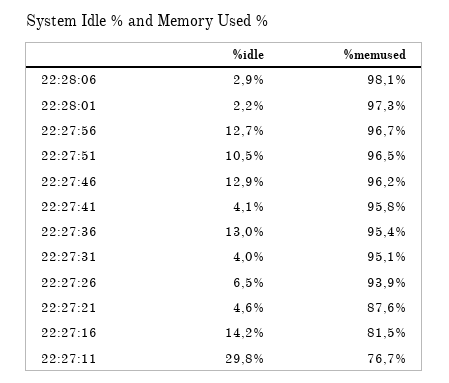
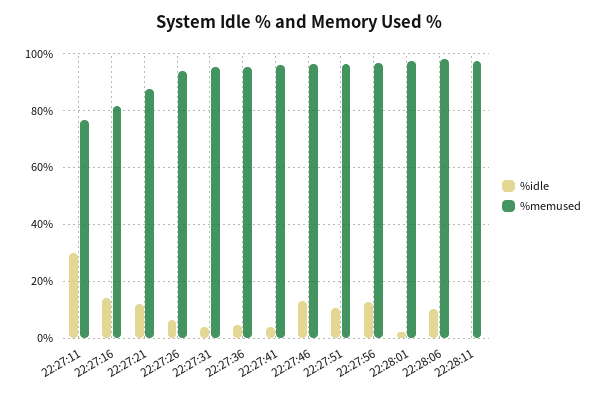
%idle, 22:28:06: 2.9 -> 10
%idle, 22:27:36: 13 -> 5
%idle, 22:27:21: 4.6 -> 12.5
%idle, 22:28:11: none -> 0
%memused, 22:28:11: none -> 97.5

